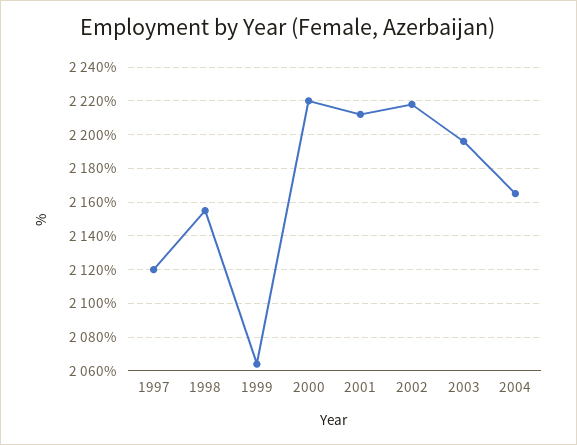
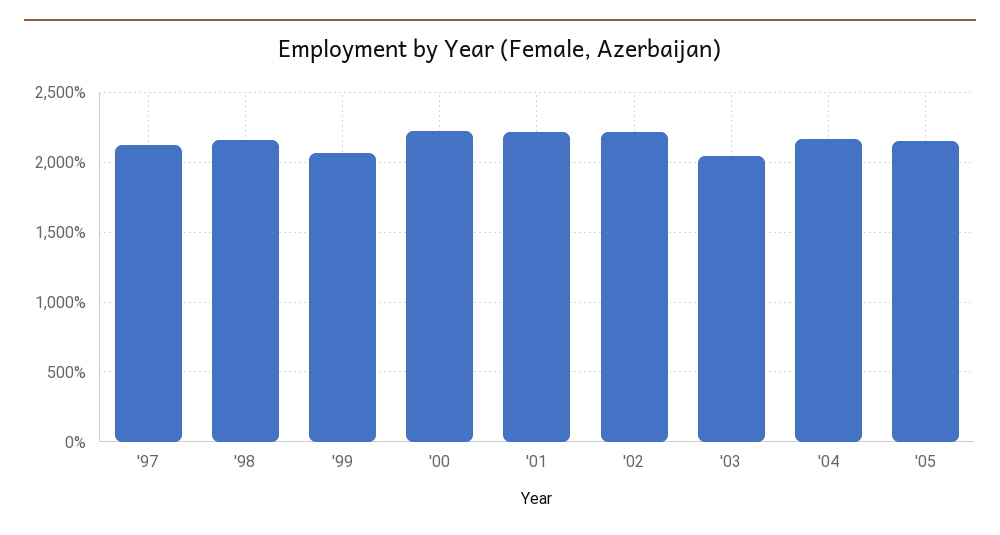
2003: 2195 -> 2050
'05: none -> 2150

